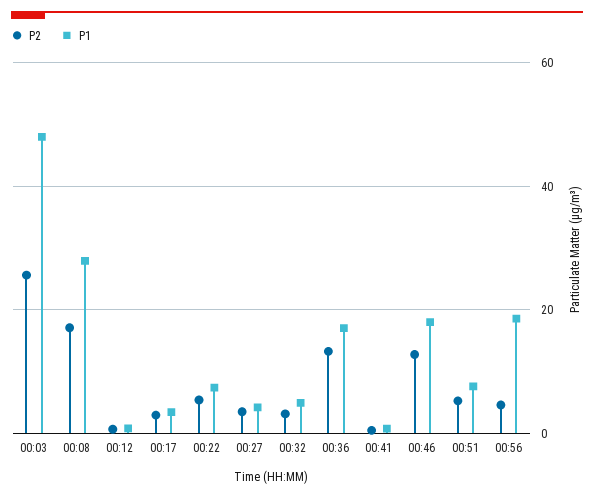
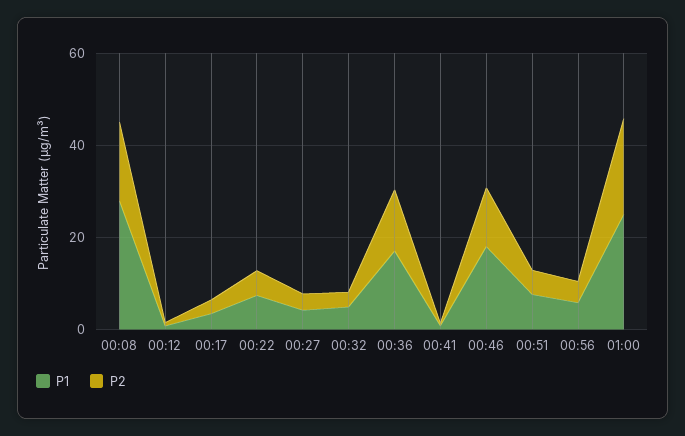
P2, 00:03: 26 -> none
P1, 00:03: 48 -> none
P1, 00:56: 18 -> 5
P1, 01:00: none -> 25
P2, 01:00: none -> 20

